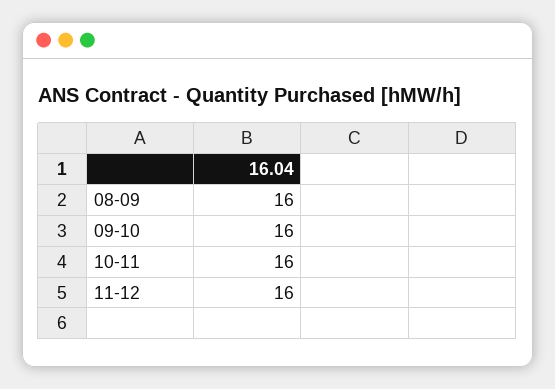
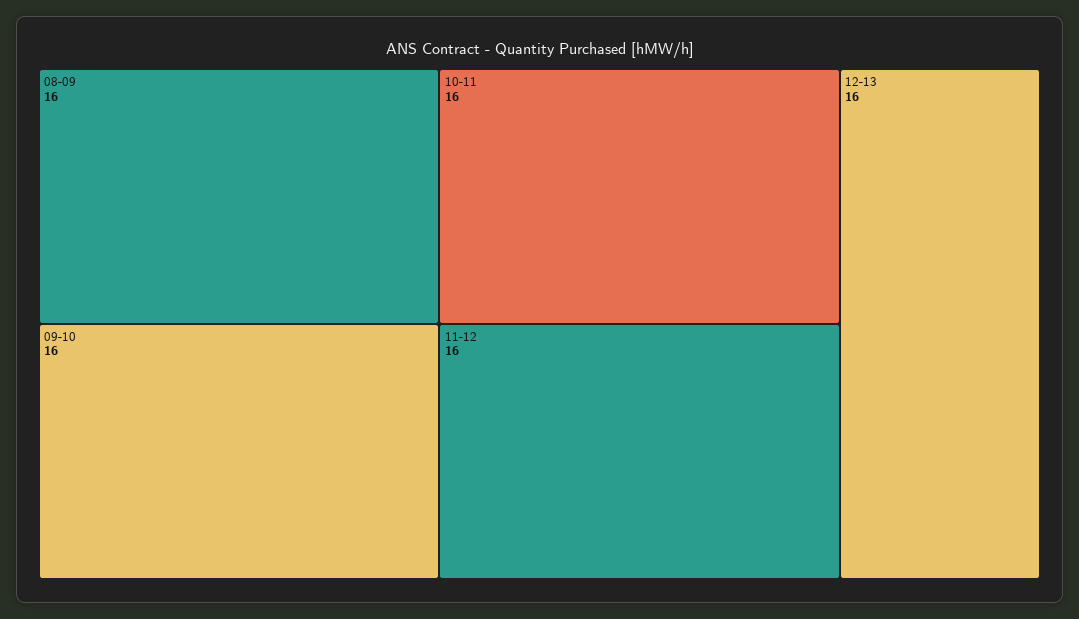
12-13: none -> 16

